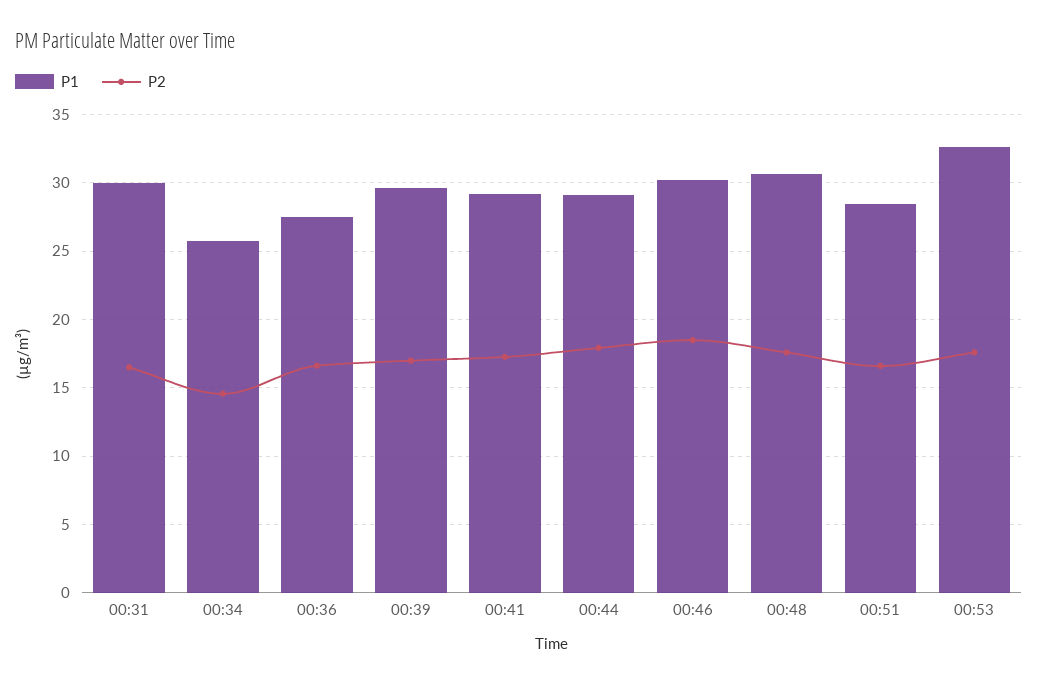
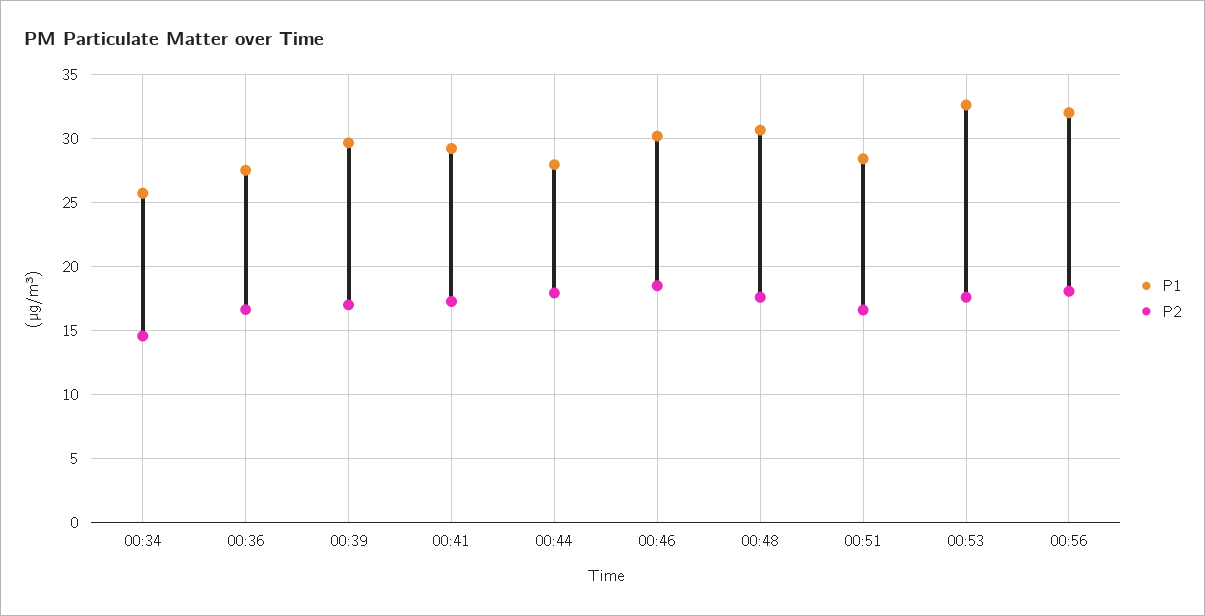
P1, 00:31: 30 -> none
P2, 00:31: 16.5 -> none
P1, 00:44: 29 -> 28
P1, 00:56: none -> 32
P2, 00:56: none -> 18

